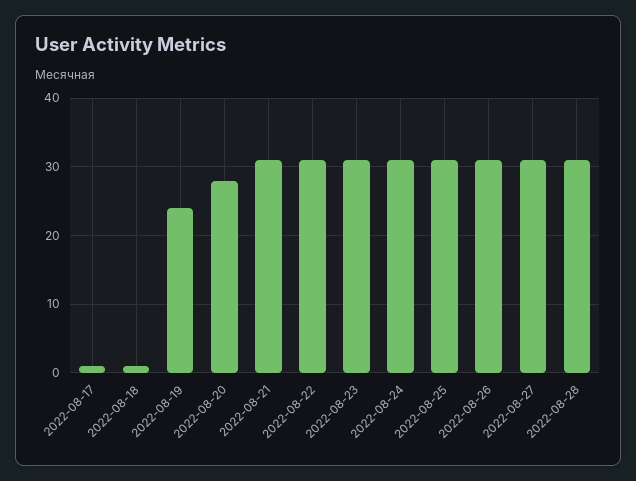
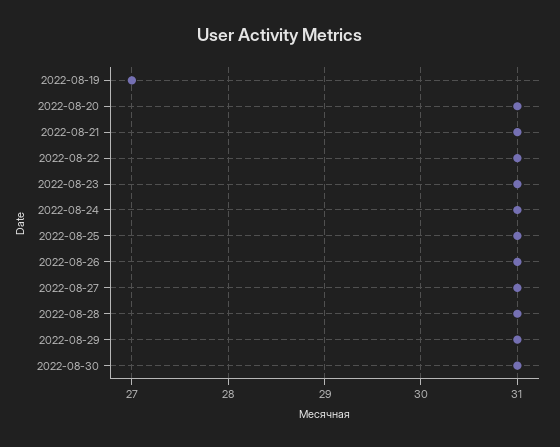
2022-08-17: 1 -> none
2022-08-18: 1 -> none
2022-08-19: 24 -> 27
2022-08-20: 28 -> 31
2022-08-29: none -> 31
2022-08-30: none -> 31

